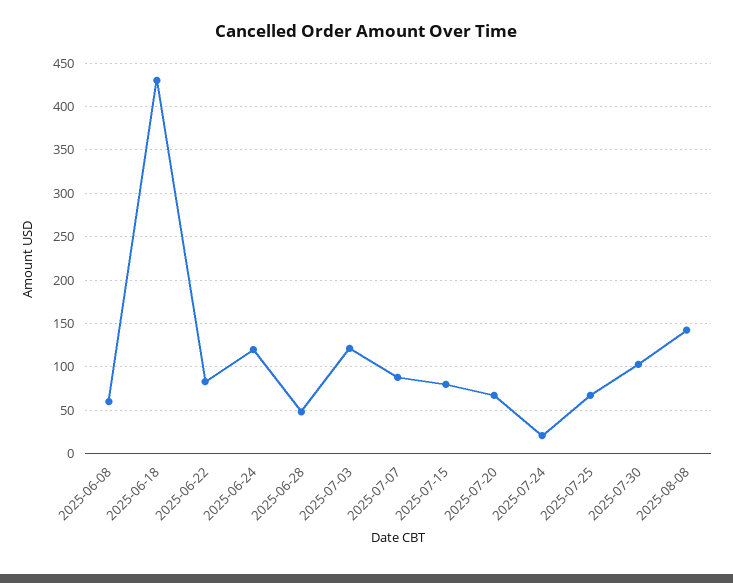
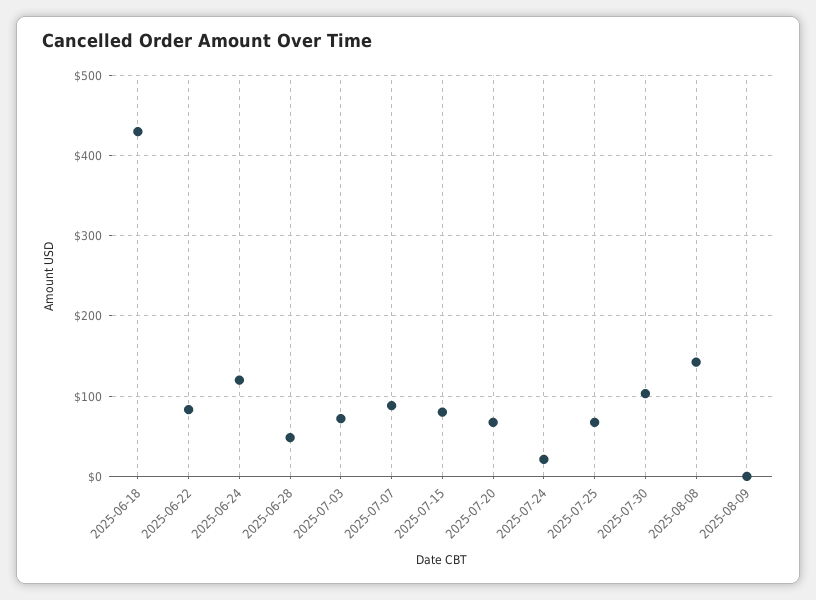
2025-06-08: 60 -> none
2025-07-03: 120 -> 70
2025-08-09: none -> 0

